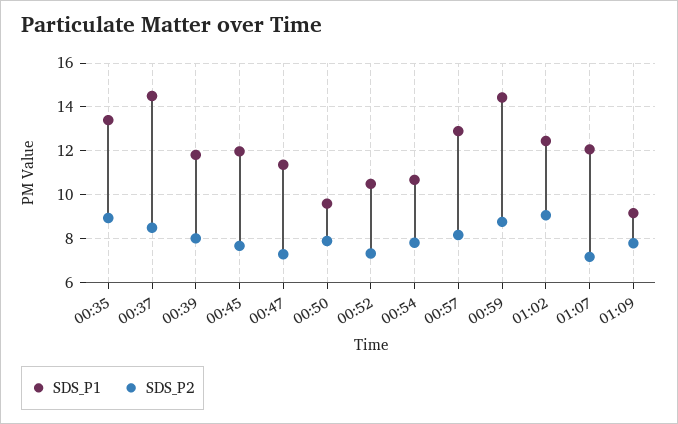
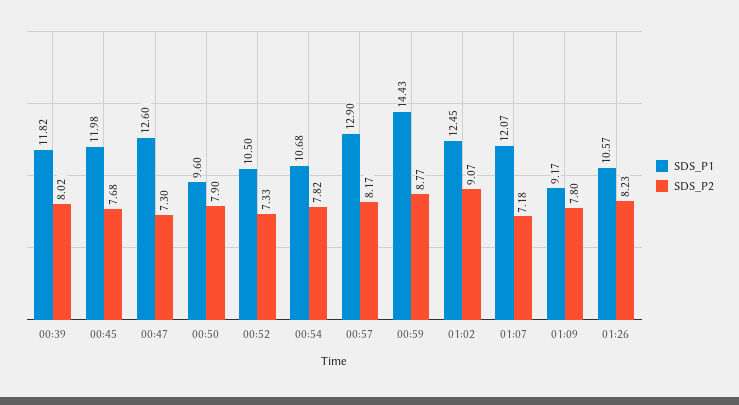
SDS_P1, 00:35: 13.5 -> none
SDS_P2, 00:35: 9 -> none
SDS_P1, 00:37: 14.5 -> none
SDS_P2, 00:37: 8.5 -> none
SDS_P1, 00:47: 11.5 -> 12.6
SDS_P1, 01:26: none -> 10.57
SDS_P2, 01:26: none -> 8.23

